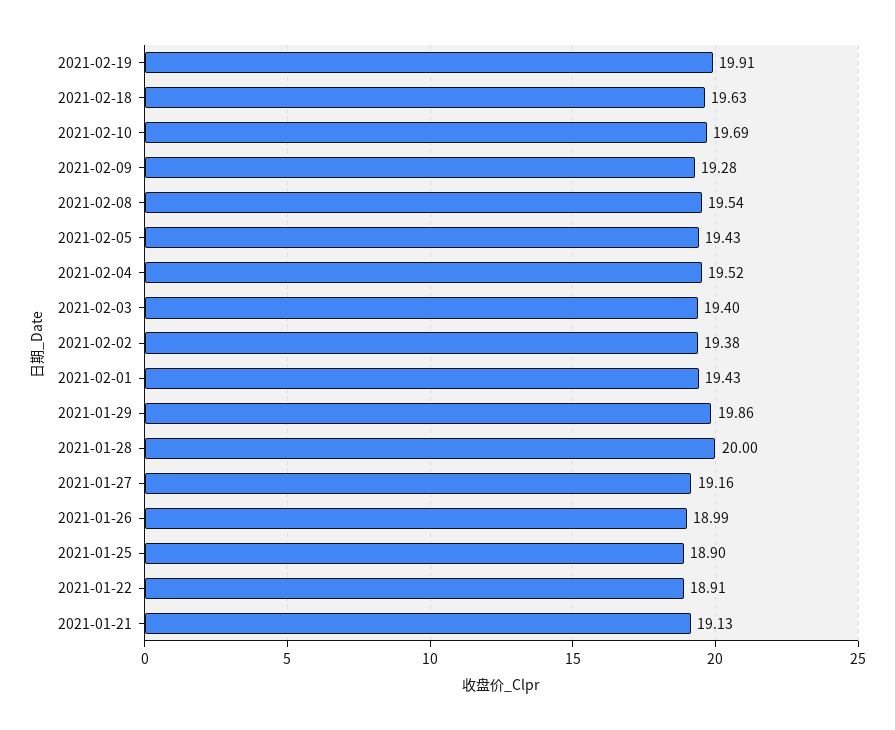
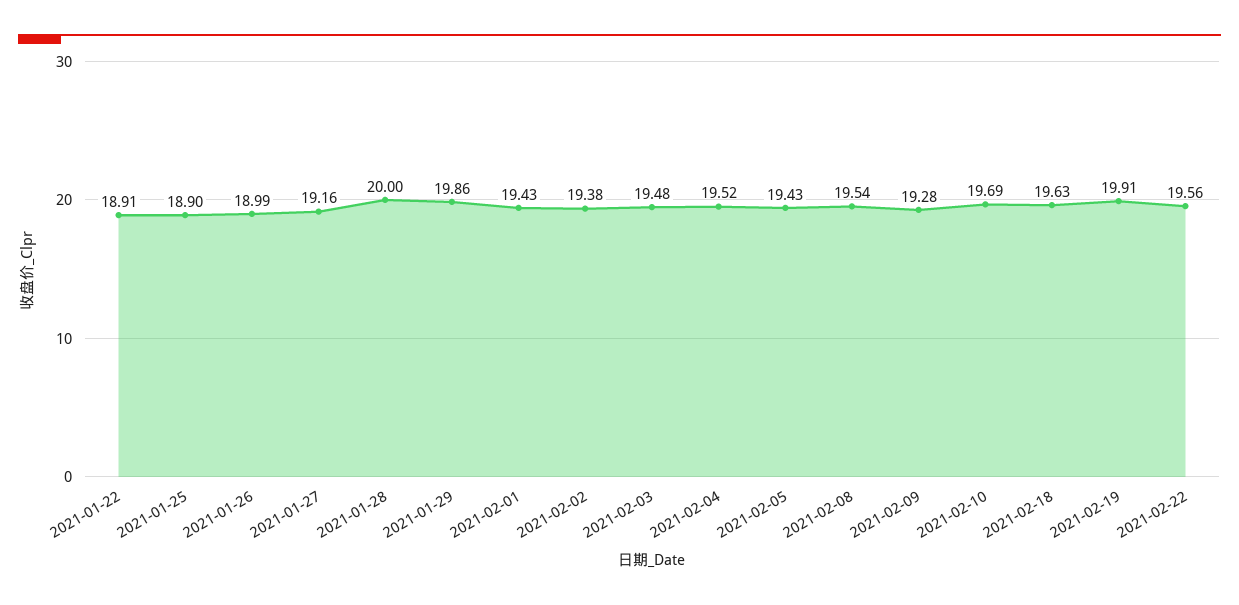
2021-02-03: 19.4 -> 19.48
2021-01-21: 19.13 -> none
2021-02-22: none -> 19.56

